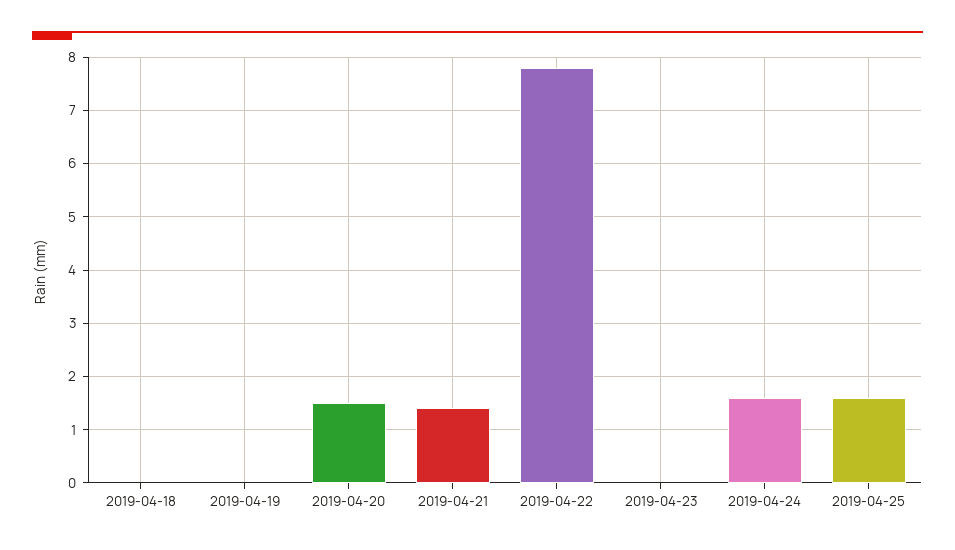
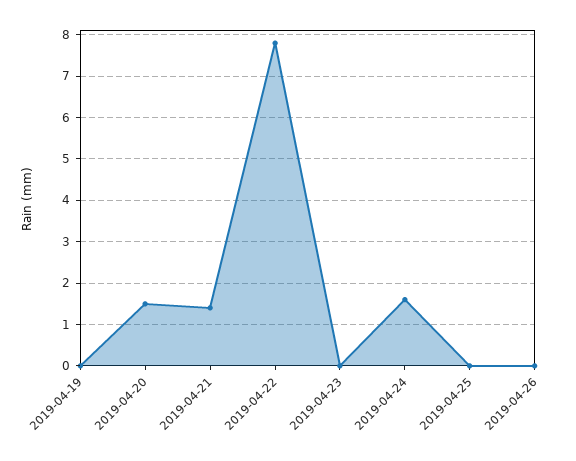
2019-04-18: 0 -> none
2019-04-25: 1.5 -> 0
2019-04-26: none -> 0

